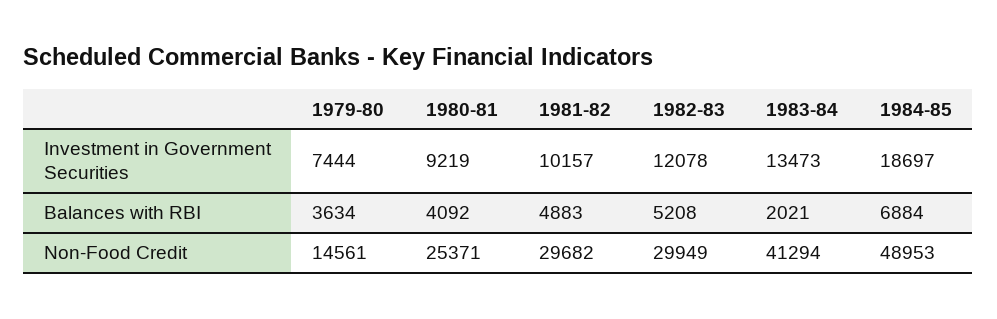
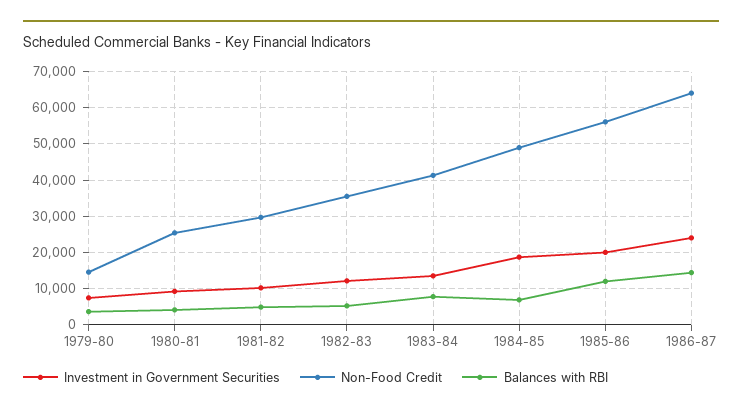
Balances with RBI, 1983-84: 2021 -> 8000
Non-Food Credit, 1982-83: 29949 -> 36000
Investment in Government Securities, 1985-86: none -> 20000
Non-Food Credit, 1985-86: none -> 56000
Balances with RBI, 1985-86: none -> 12000
Investment in Government Securities, 1986-87: none -> 24000
Non-Food Credit, 1986-87: none -> 64000
Balances with RBI, 1986-87: none -> 14000

